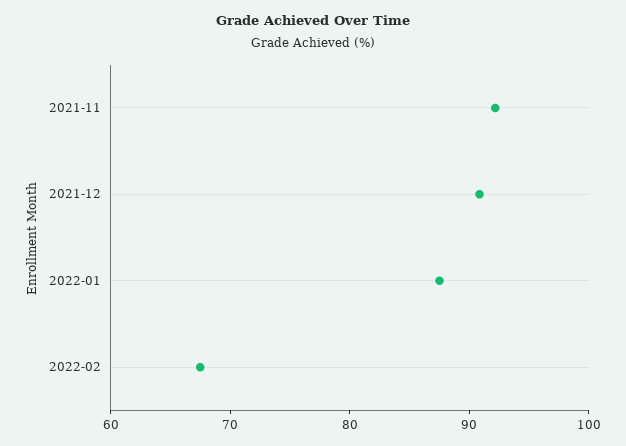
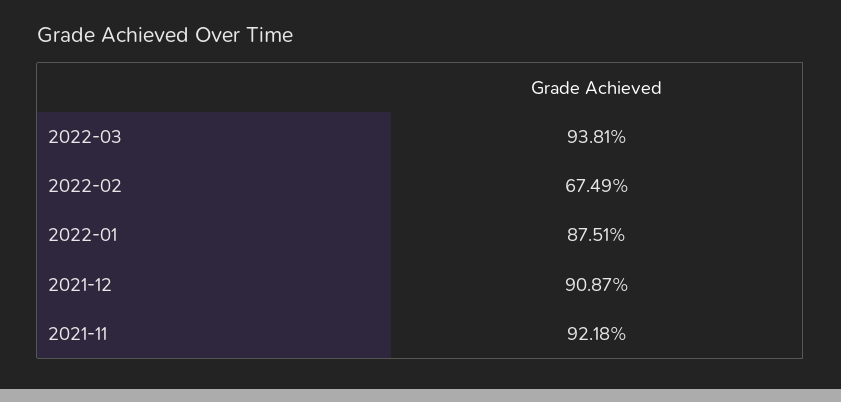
2022-03: none -> 93.81

